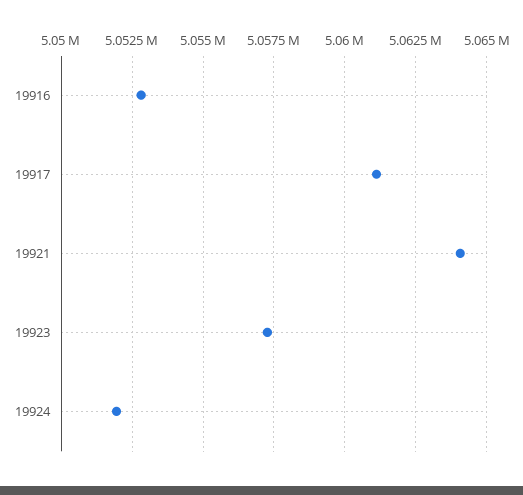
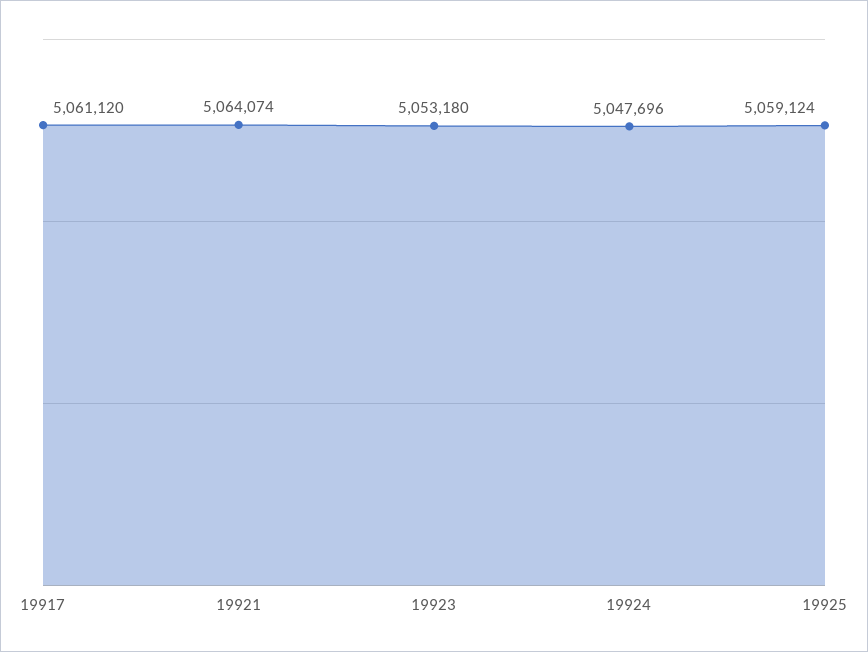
19916: 5052750 -> none
19923: 5057250 -> 5053180
19924: 5052000 -> 5047696
19925: none -> 5059124

